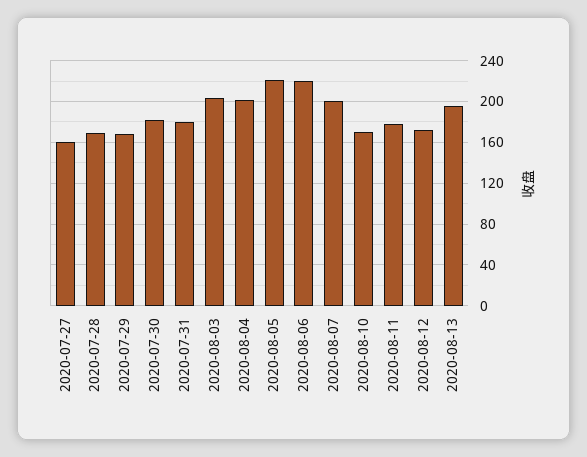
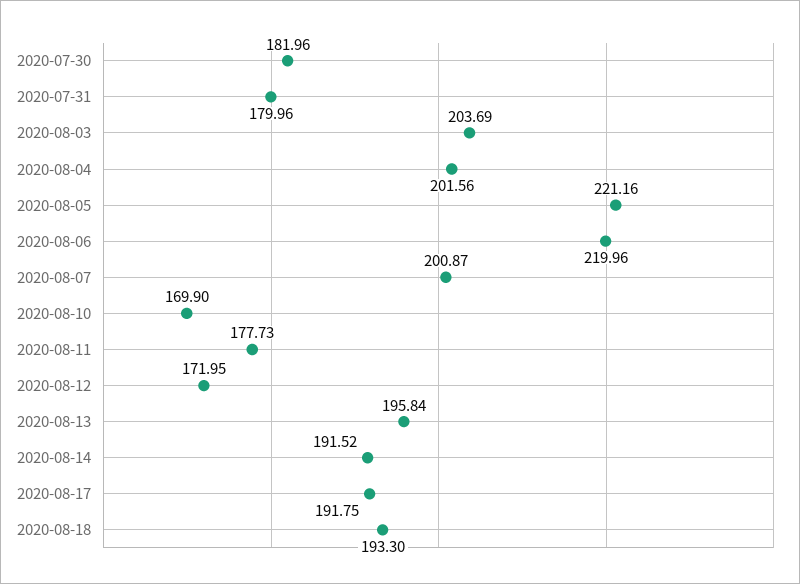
2020-07-27: 160 -> none
2020-07-28: 170 -> none
2020-07-29: 170 -> none
2020-08-14: none -> 191.52
2020-08-17: none -> 191.75
2020-08-18: none -> 193.3

